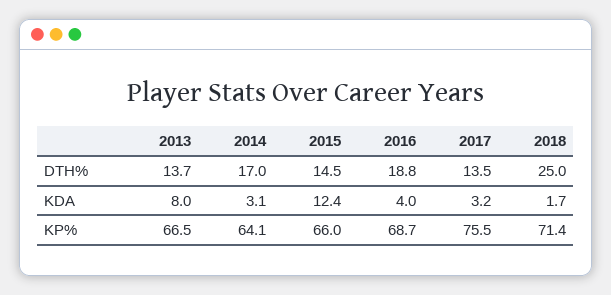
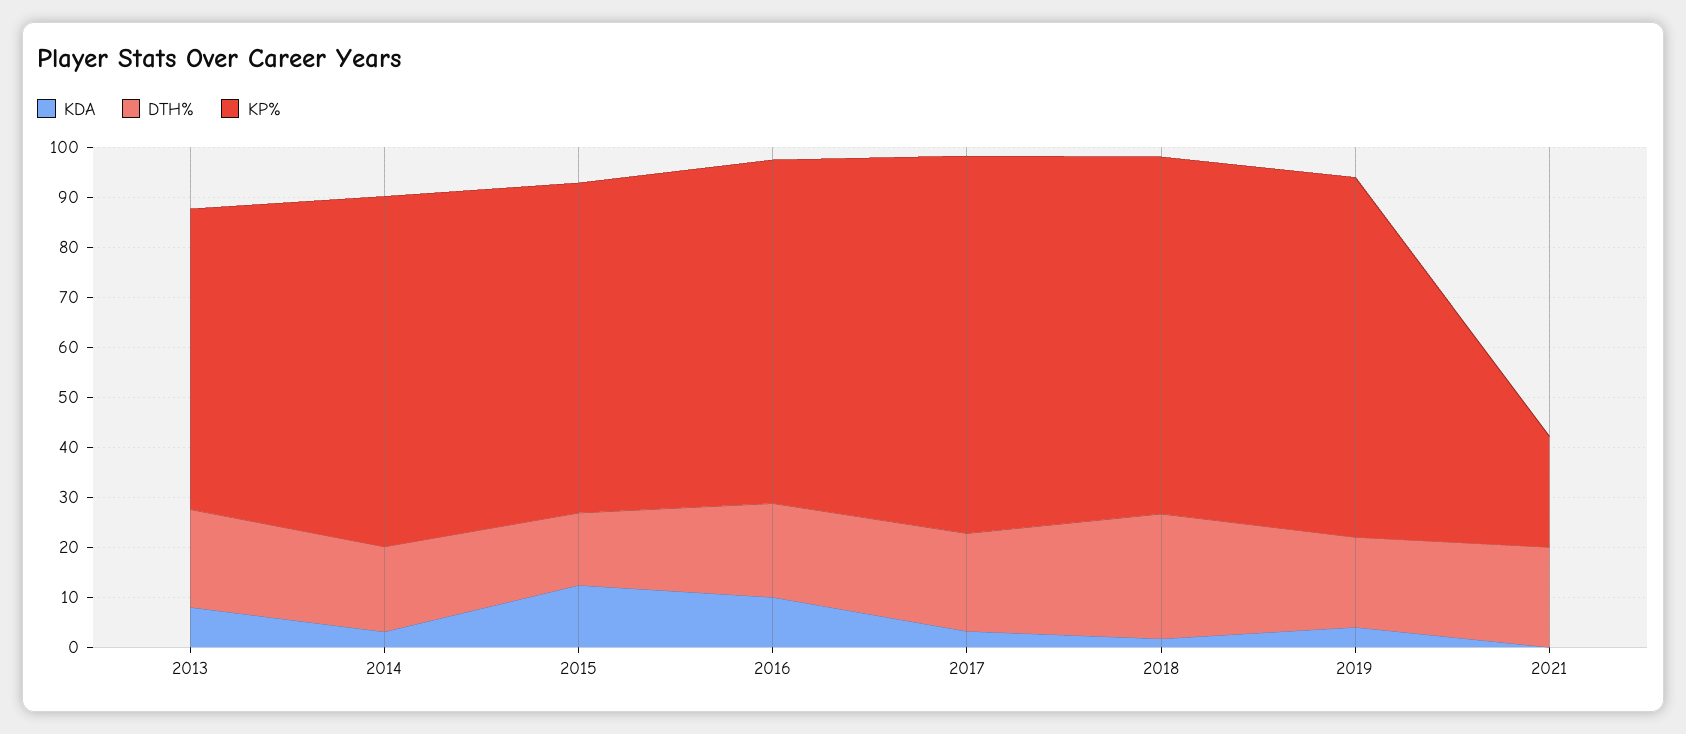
DTH%, 2013: 13.7 -> 20
DTH%, 2017: 13.5 -> 20
KDA, 2016: 4 -> 10
KP%, 2013: 66.5 -> 60
KP%, 2014: 64.1 -> 70
KDA, 2019: none -> 4
DTH%, 2019: none -> 18
KP%, 2019: none -> 72
KDA, 2021: none -> 0
DTH%, 2021: none -> 20
KP%, 2021: none -> 22

